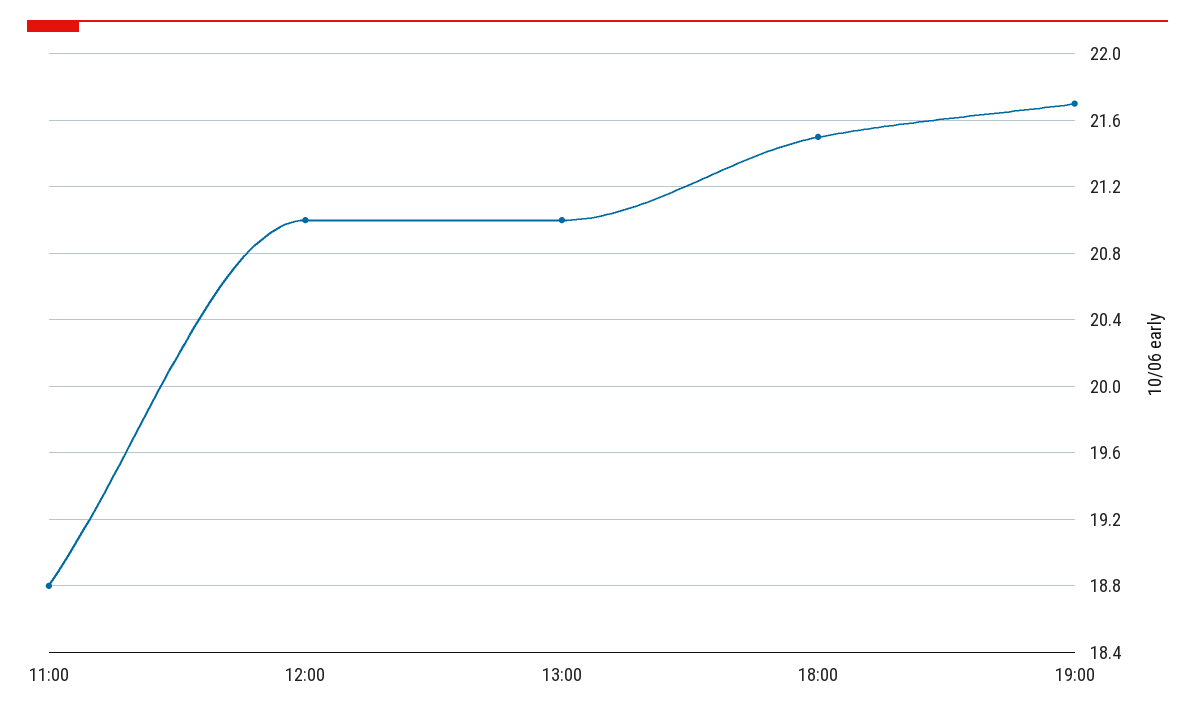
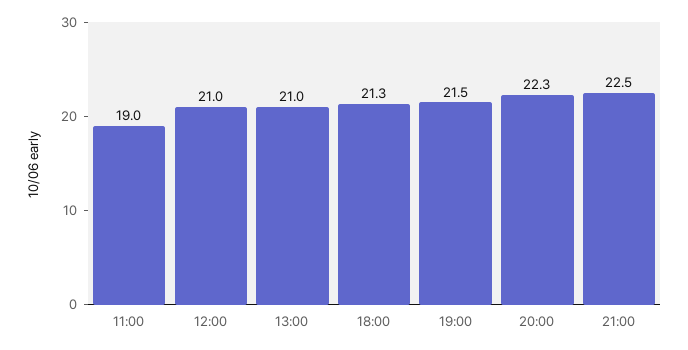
11:00: 18.8 -> 19
18:00: 21.5 -> 21.3
19:00: 21.7 -> 21.5
20:00: none -> 22.3
21:00: none -> 22.5

